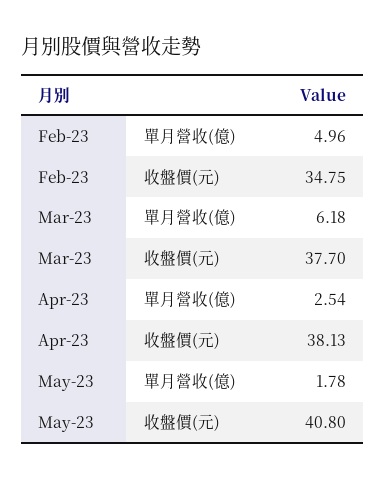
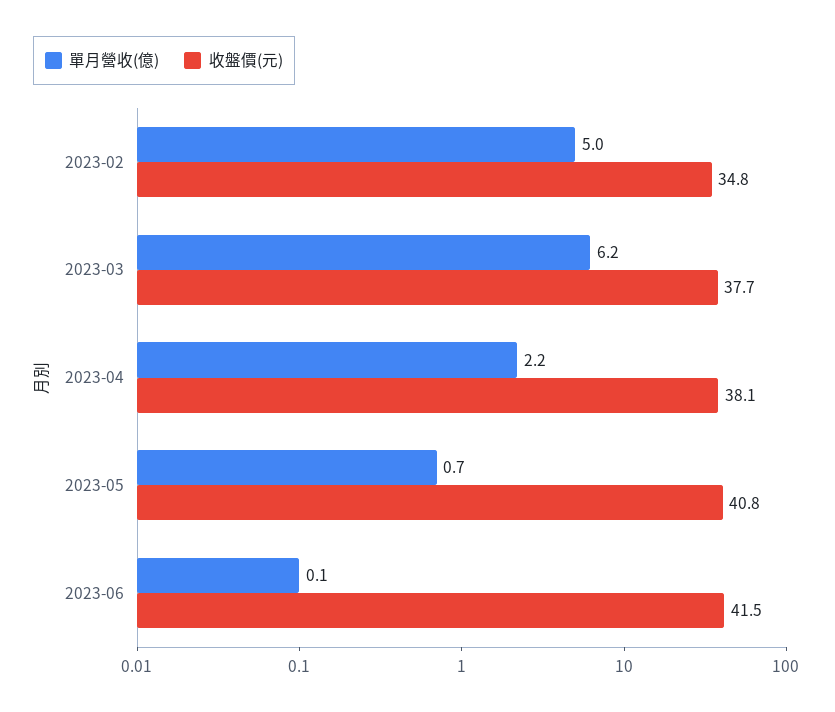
單月營收(億), Apr-23: 2.54 -> 2.2
單月營收(億), May-23: 1.78 -> 0.7
單月營收(億), 2023-06: none -> 0.1
收盤價(元), 2023-06: none -> 41.5

